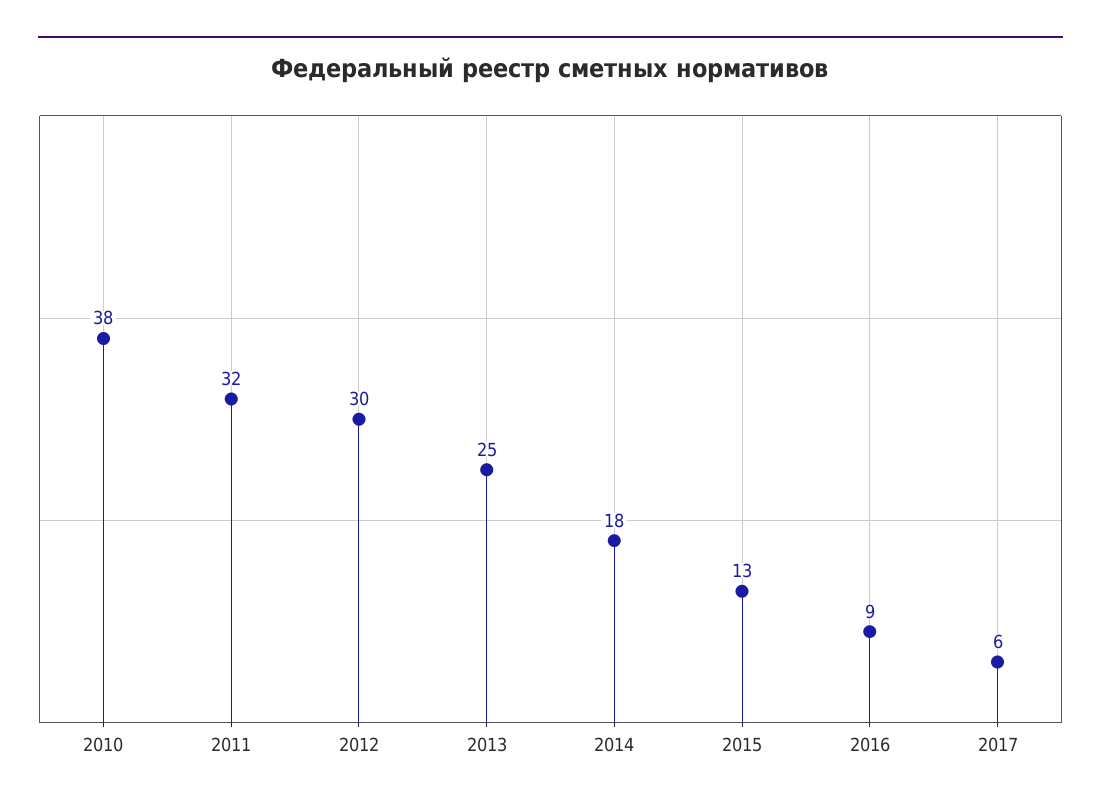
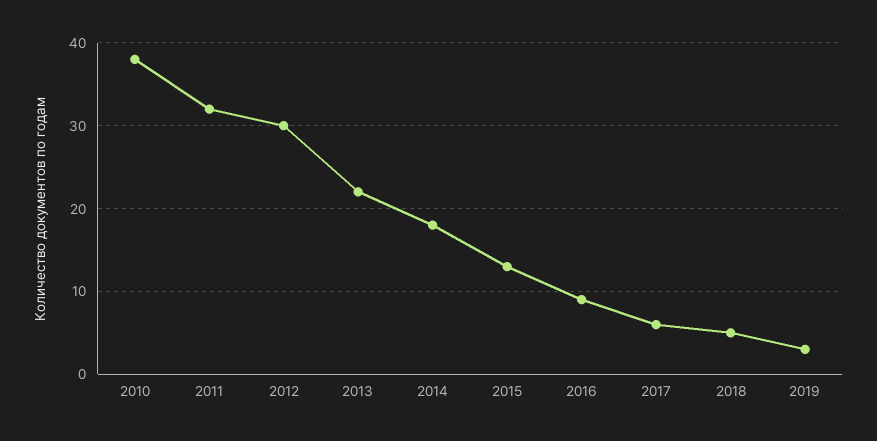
2013: 25 -> 22
2018: none -> 5
2019: none -> 3

